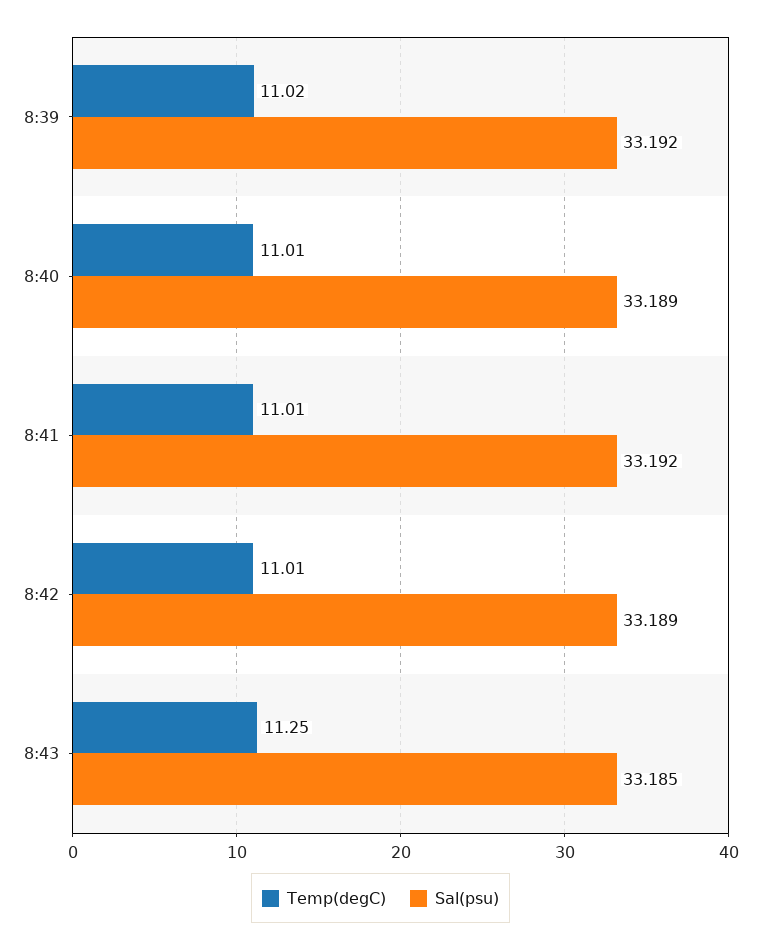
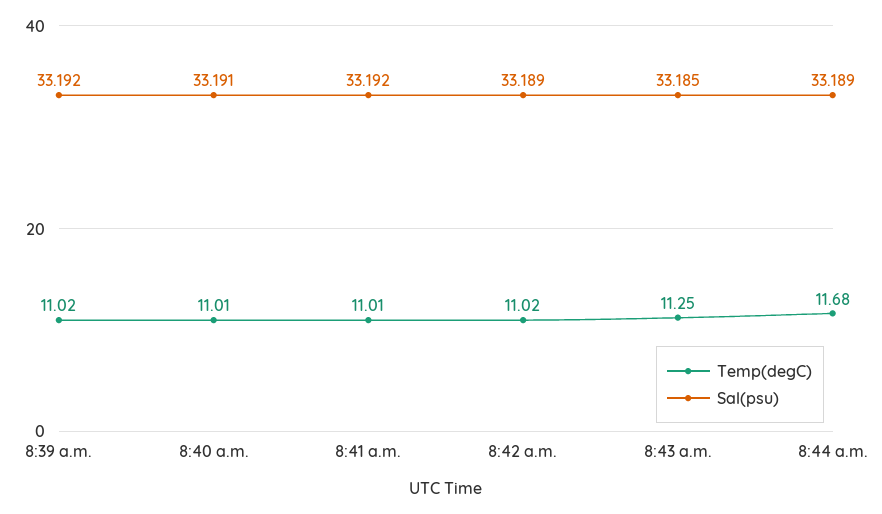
Sal(psu), 8:40: 33.189 -> 33.191
Temp(degC), 8:42: 11.01 -> 11.02
Temp(degC), 8:44 a.m.: none -> 11.68
Sal(psu), 8:44 a.m.: none -> 33.189

